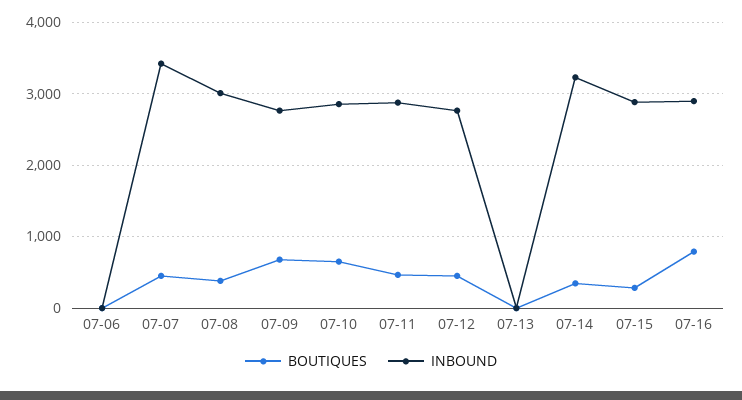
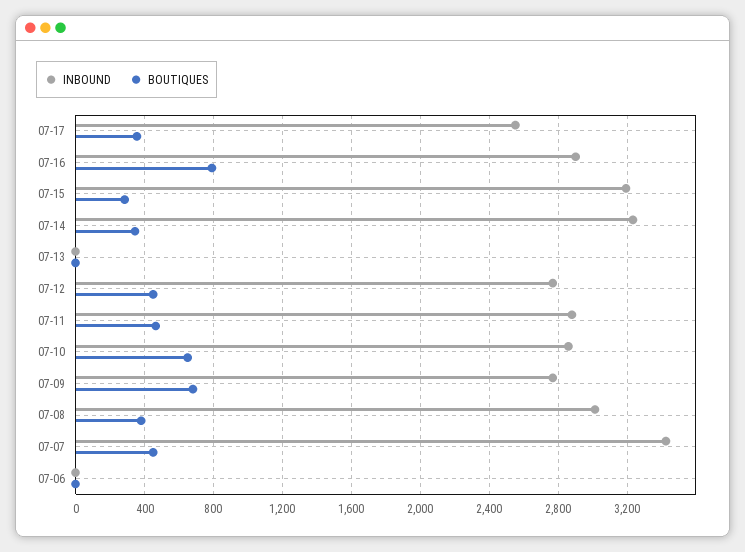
INBOUND, 07-15: 2900 -> 3200
INBOUND, 07-17: none -> 2550
BOUTIQUES, 07-17: none -> 350

